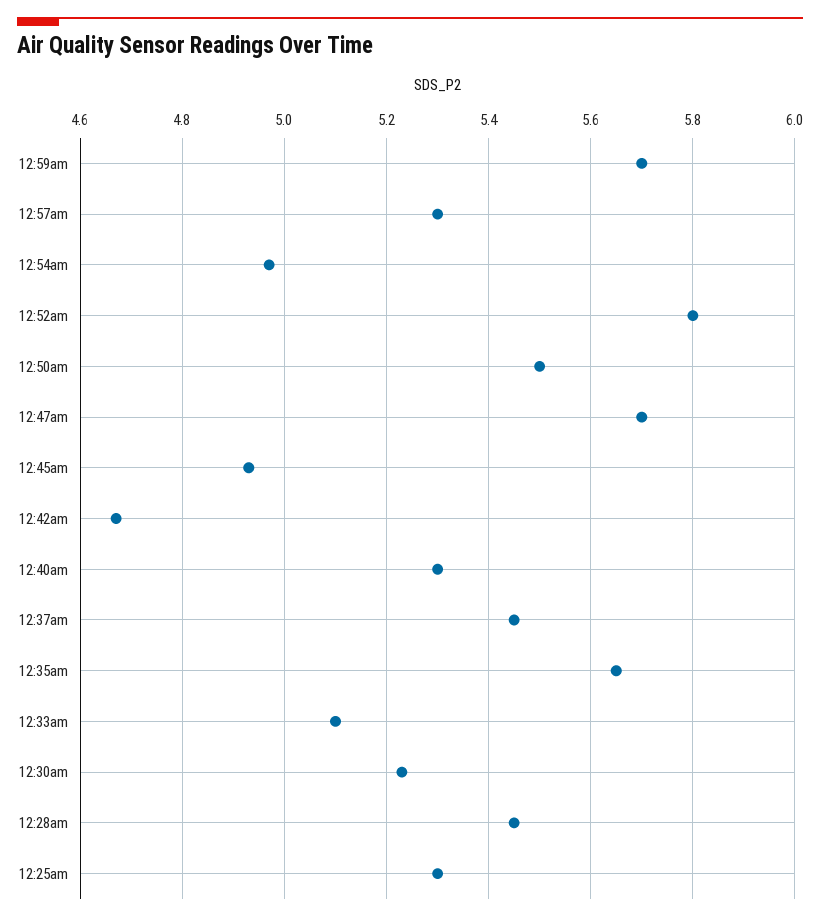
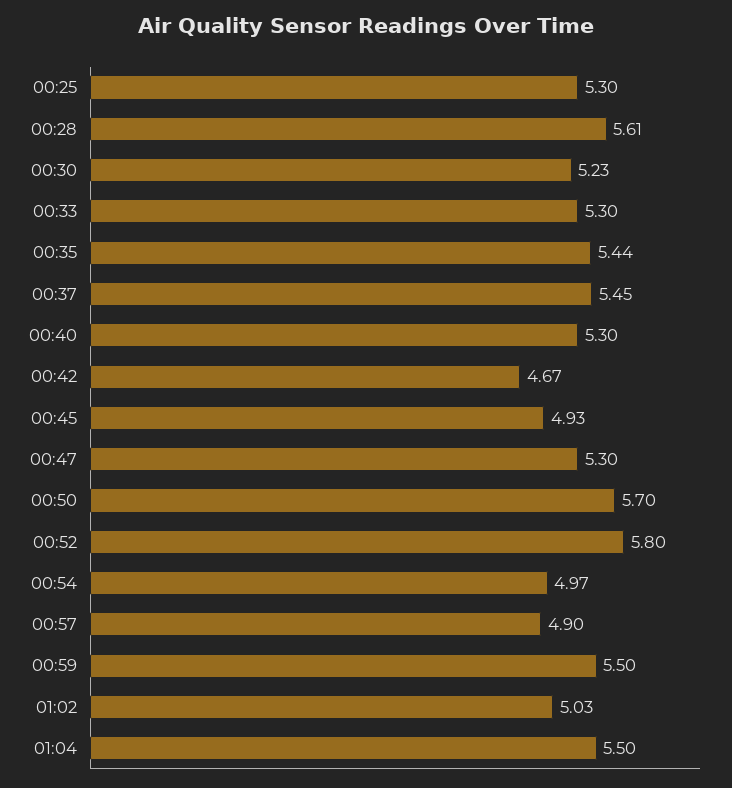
12:59am: 5.7 -> 5.5
12:57am: 5.3 -> 4.9
12:50am: 5.5 -> 5.7
12:47am: 5.7 -> 5.3
12:35am: 5.65 -> 5.44
12:33am: 5.1 -> 5.3
12:28am: 5.45 -> 5.61
01:02: none -> 5.03
01:04: none -> 5.5

